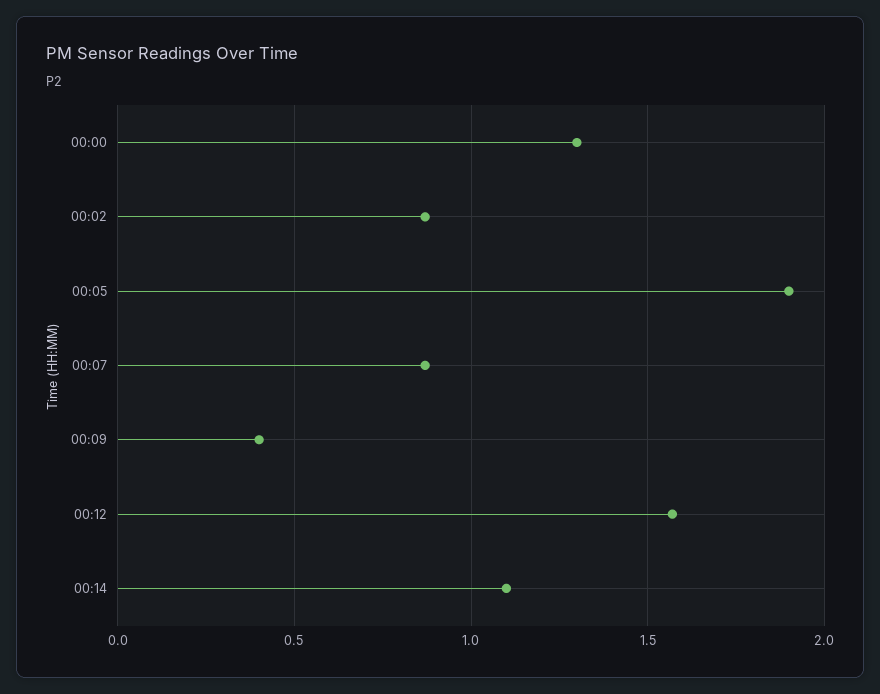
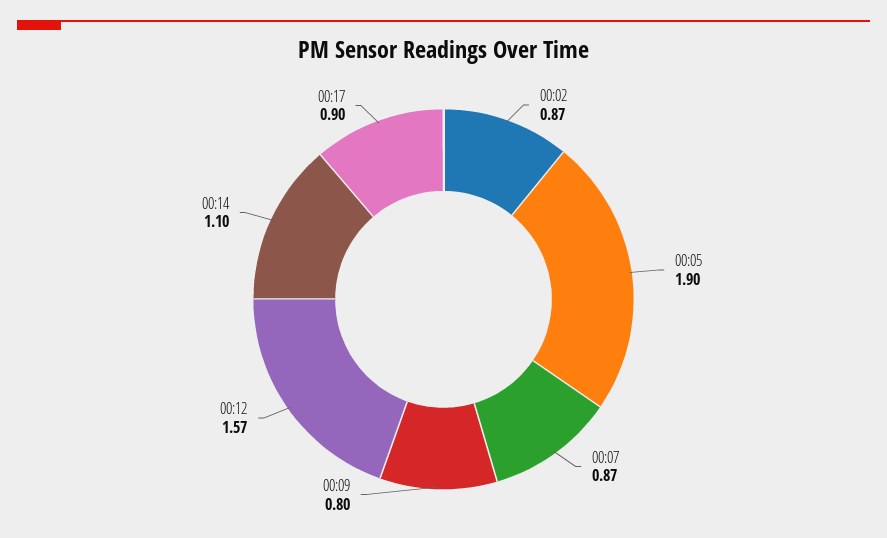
00:00: 1.3 -> none
00:09: 0.4 -> 0.8
00:17: none -> 0.9

